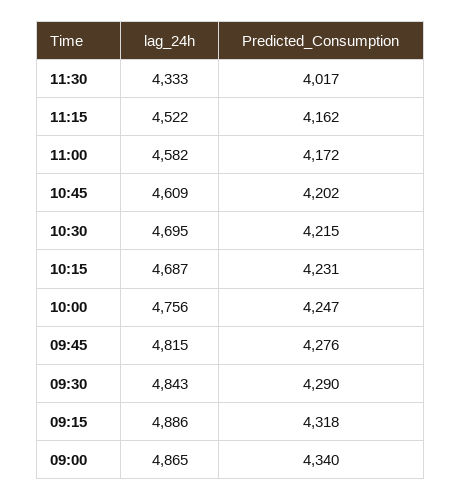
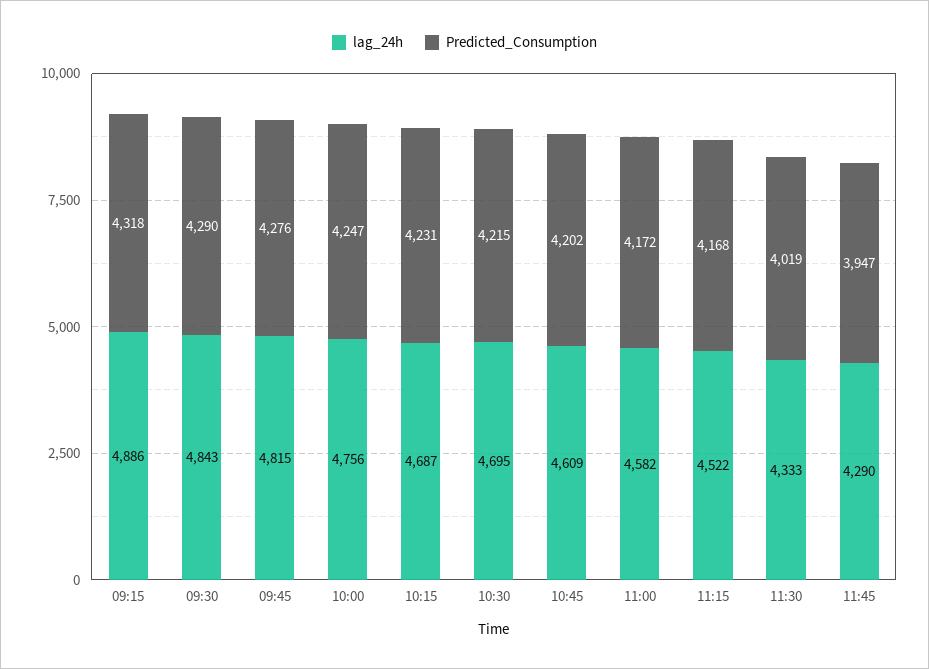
Predicted_Consumption, 11:30: 4017 -> 4019
Predicted_Consumption, 11:15: 4162 -> 4168
lag_24h, 09:00: 4865 -> none
Predicted_Consumption, 09:00: 4340 -> none
lag_24h, 11:45: none -> 4290
Predicted_Consumption, 11:45: none -> 3947

